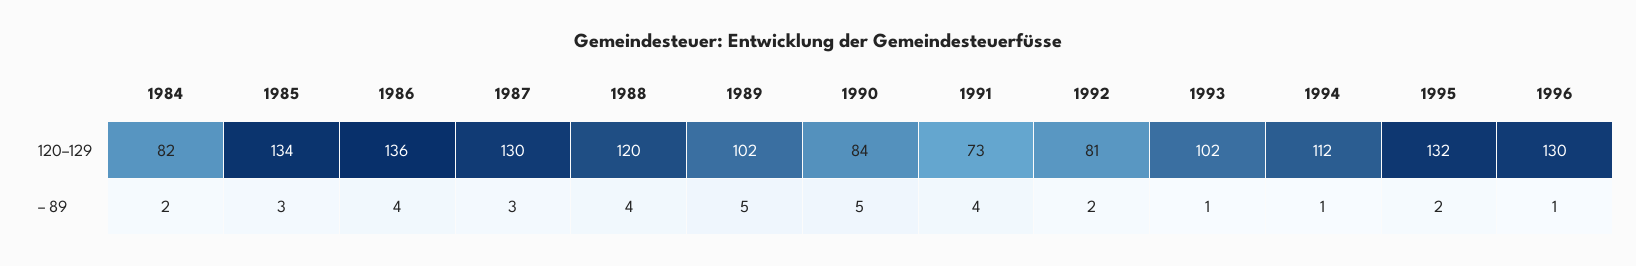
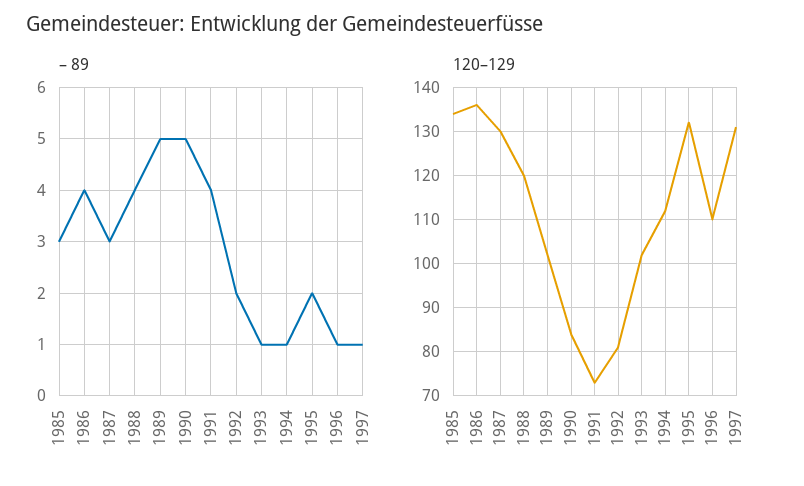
120–129, 1984: 82 -> none
120–129, 1996: 130 -> 110
– 89, 1984: 2 -> none
– 89, 1997: none -> 1
120–129, 1997: none -> 130

